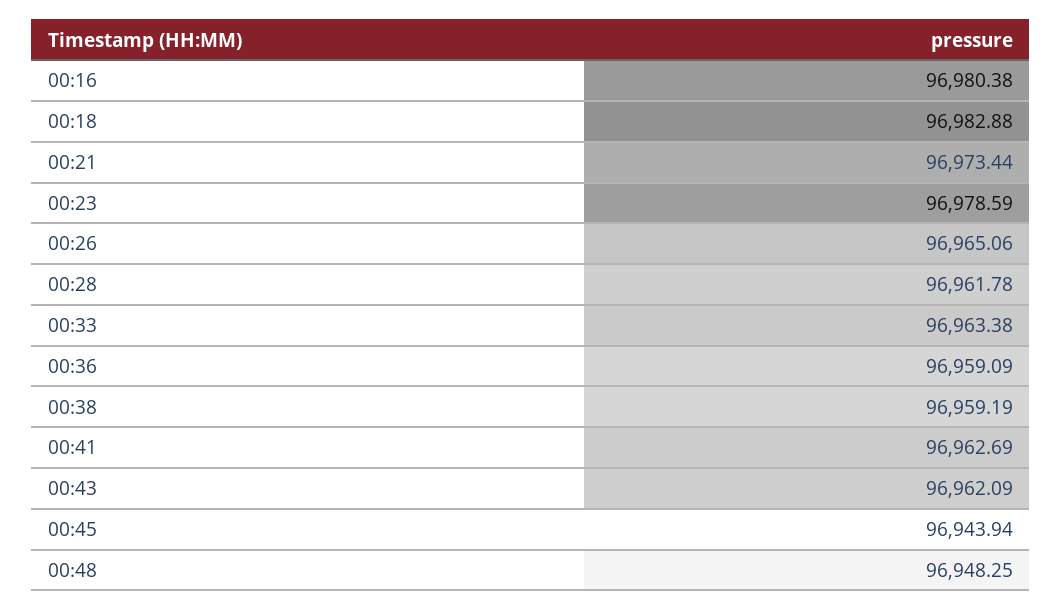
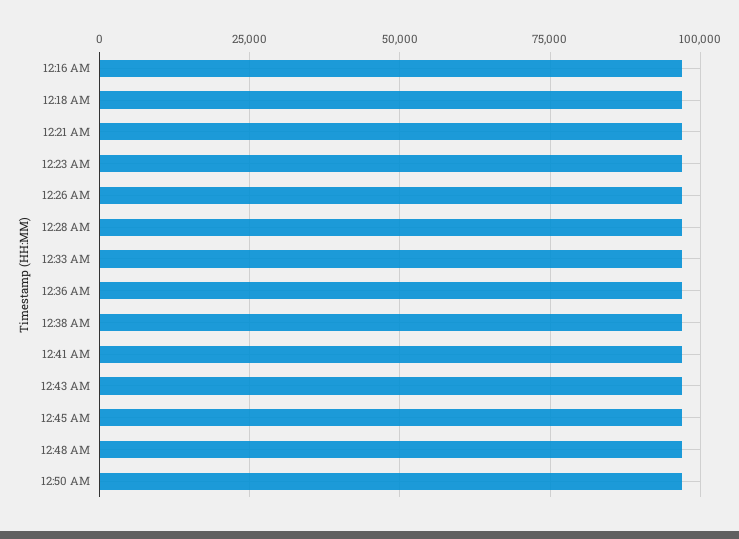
12:50 AM: none -> 97500

